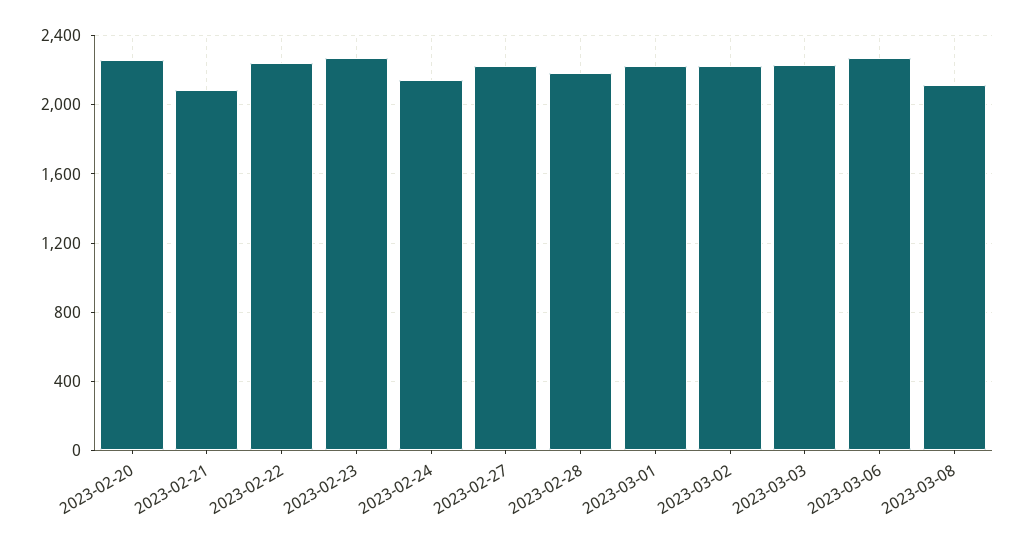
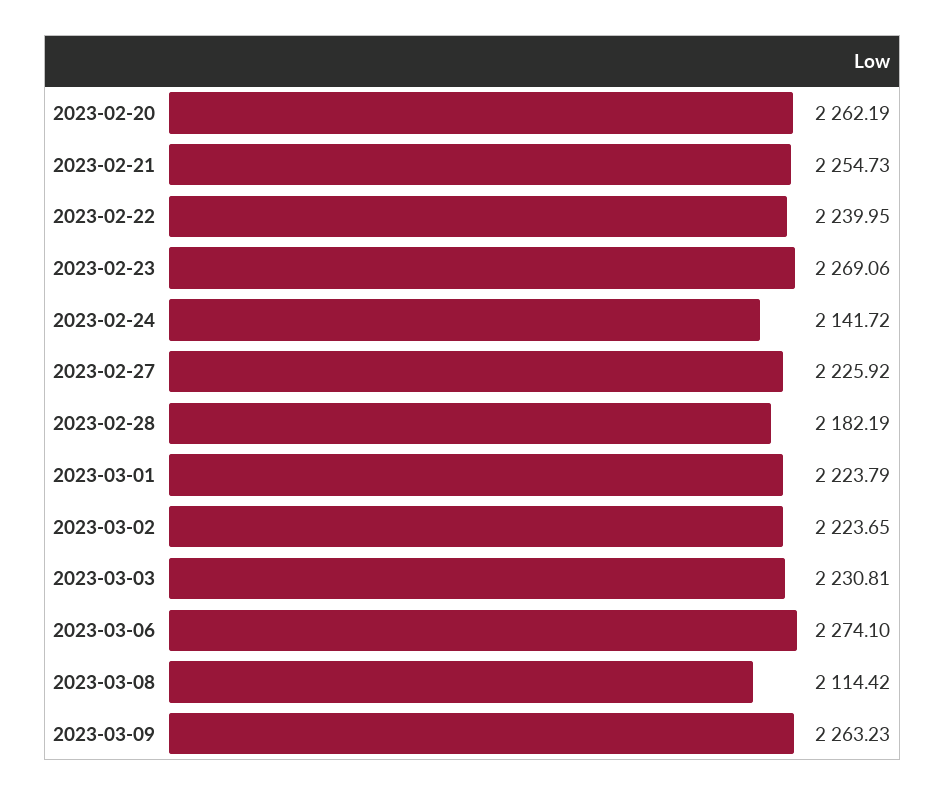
2023-02-21: 2100 -> 2254.73
2023-03-09: none -> 2263.23

